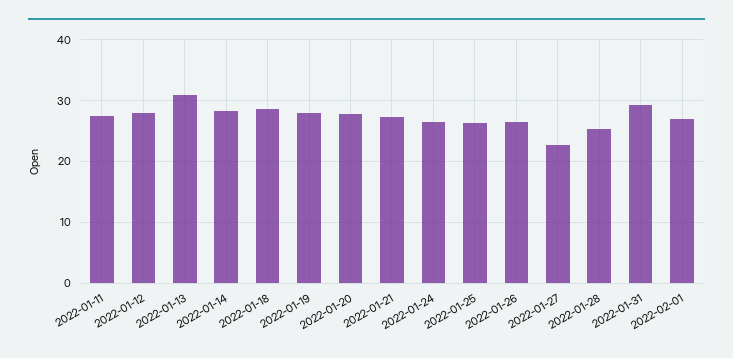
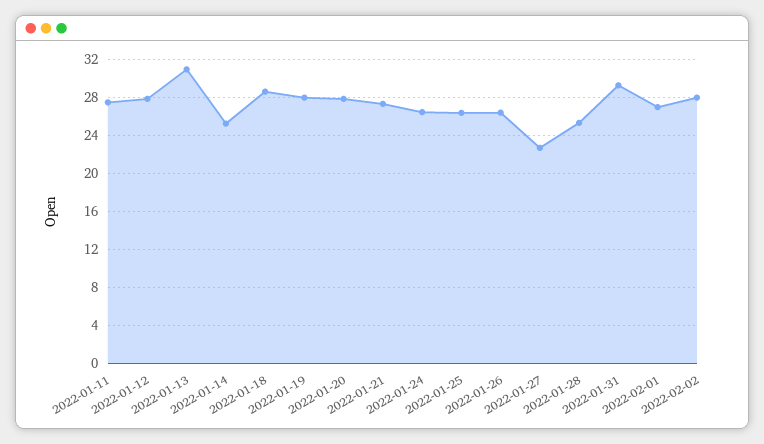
2022-01-14: 28 -> 25
2022-02-02: none -> 28

